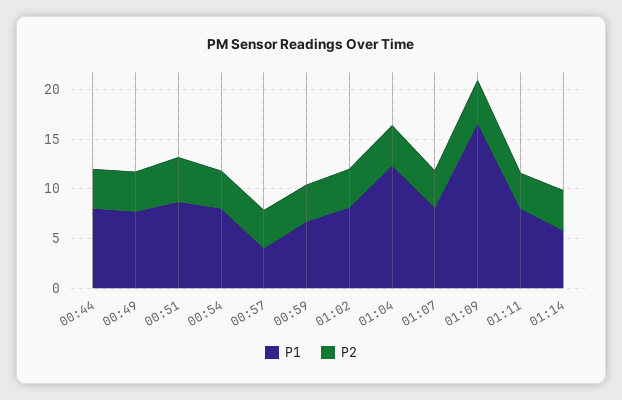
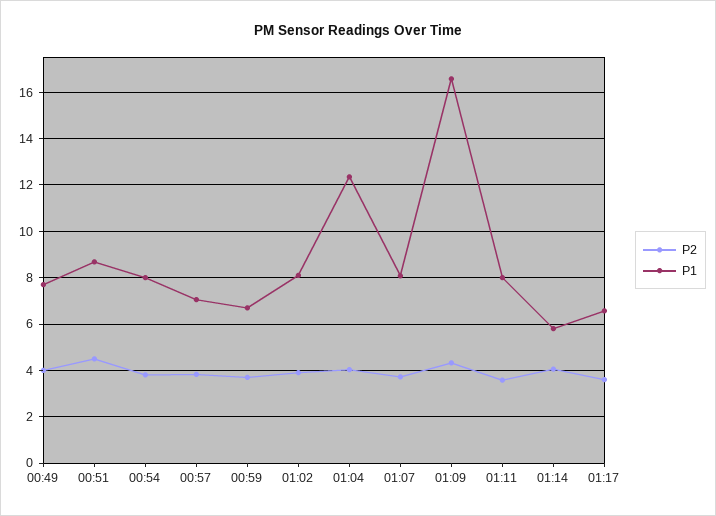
P1, 00:44: 8 -> none
P2, 00:44: 4 -> none
P1, 00:57: 4 -> 7
P2, 01:17: none -> 3.5
P1, 01:17: none -> 6.5

